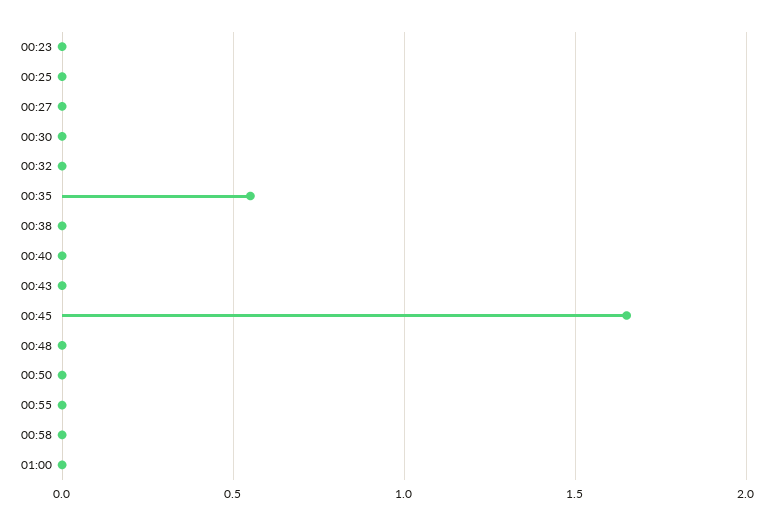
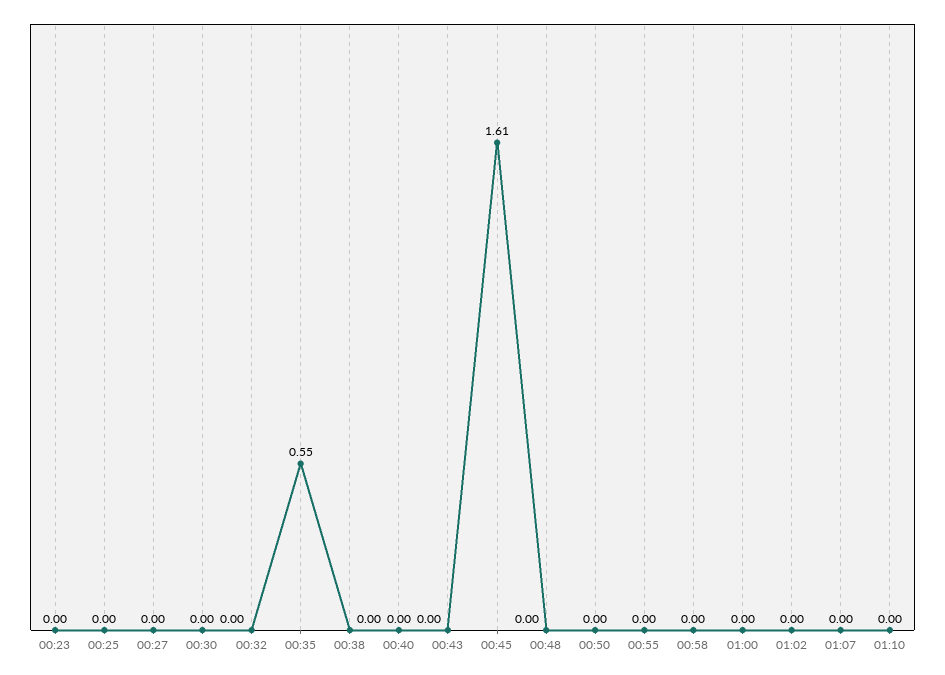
00:45: 1.65 -> 1.61
01:02: none -> 0
01:07: none -> 0
01:10: none -> 0

